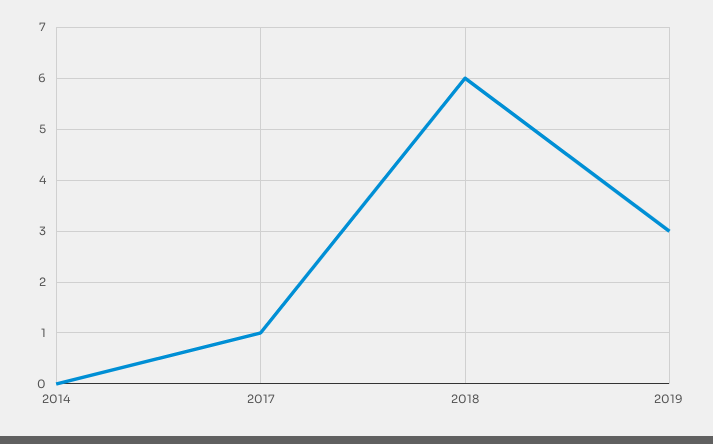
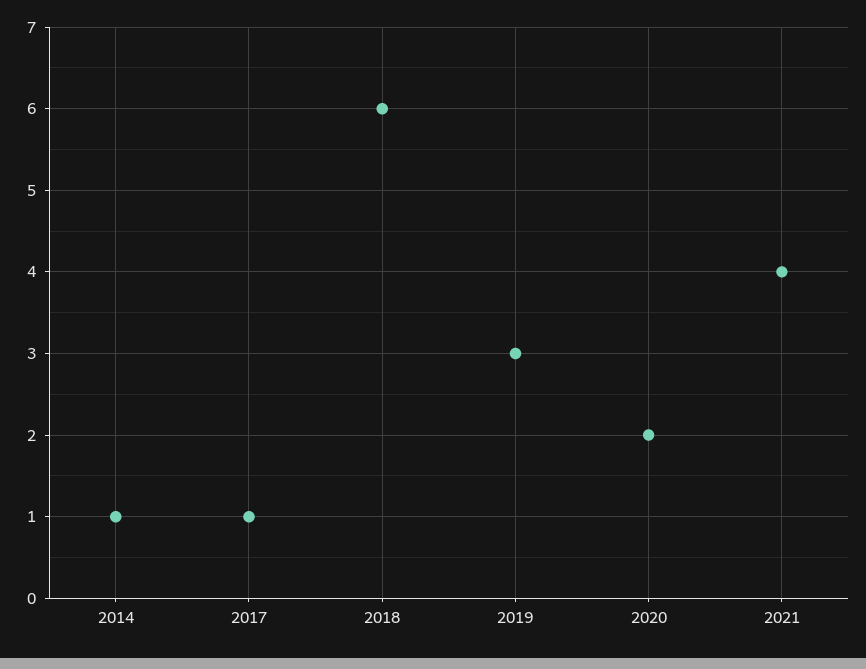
2014: 0 -> 1
2020: none -> 2
2021: none -> 4

